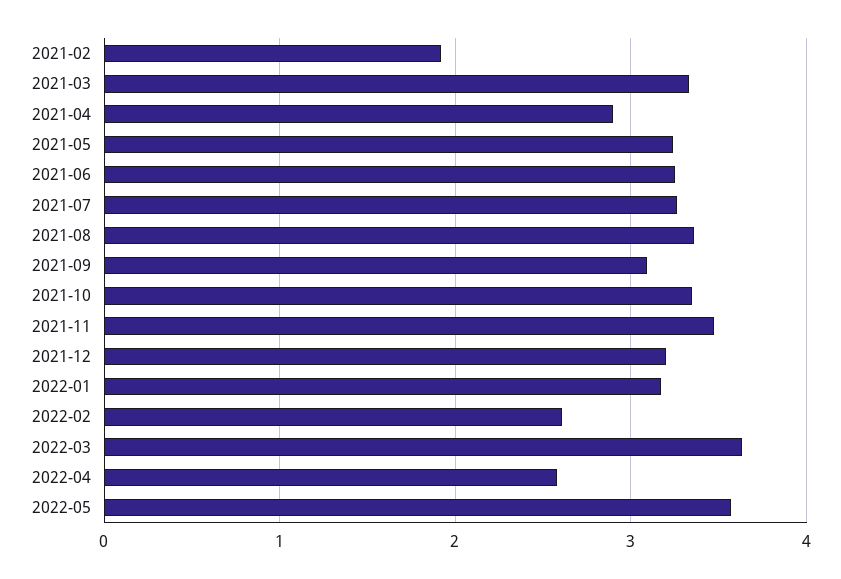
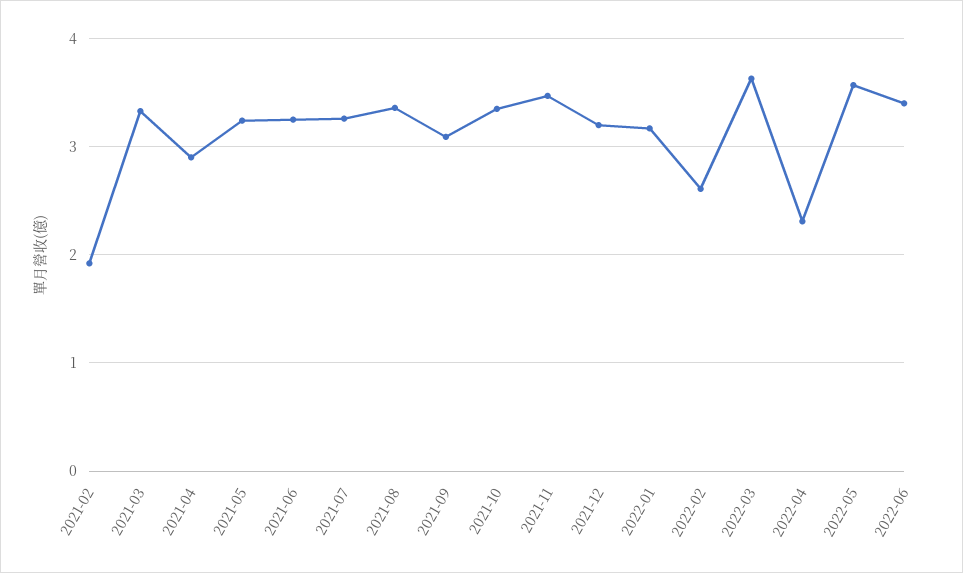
2022-04: 2.6 -> 2.3
2022-06: none -> 3.4

